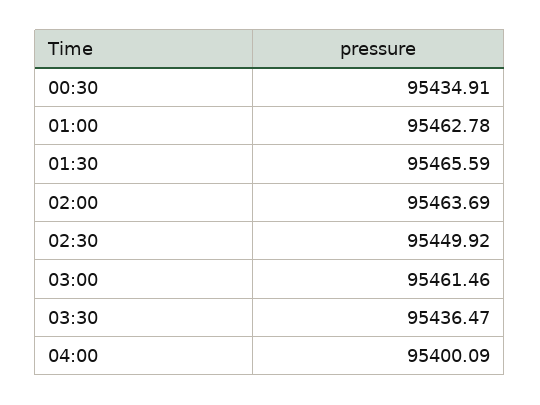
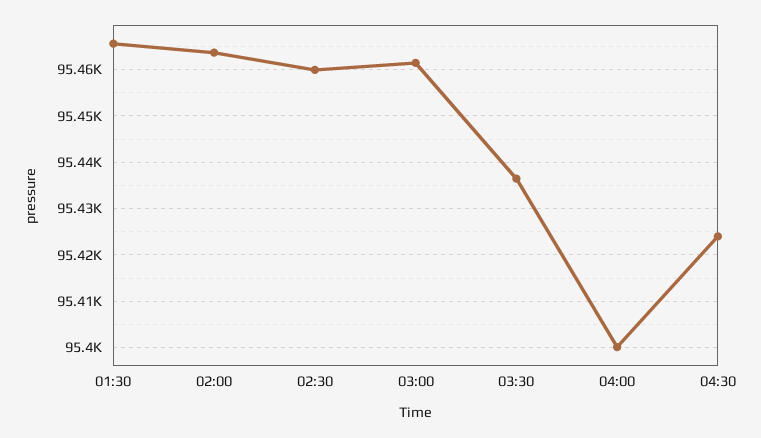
00:30: 95434.91 -> none
01:00: 95462.78 -> none
02:30: 95449.92 -> 95460
04:30: none -> 95424

